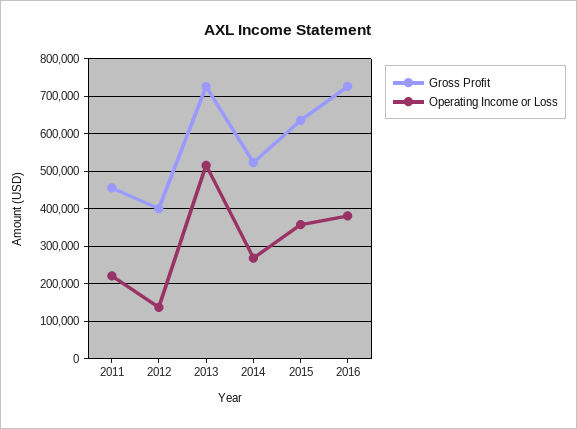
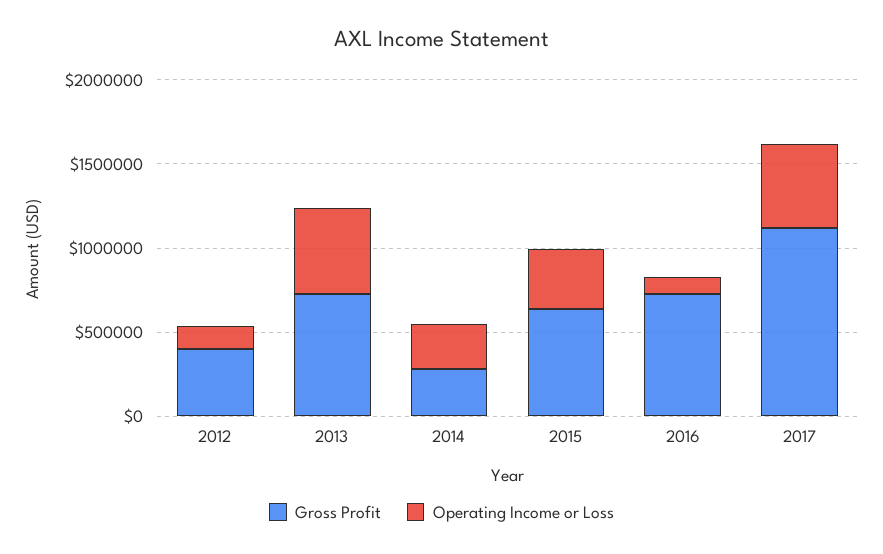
Gross Profit, 2011: 460000 -> none
Operating Income or Loss, 2011: 220000 -> none
Gross Profit, 2014: 520000 -> 300000
Operating Income or Loss, 2016: 380000 -> 100000
Gross Profit, 2017: none -> 1100000
Operating Income or Loss, 2017: none -> 500000

